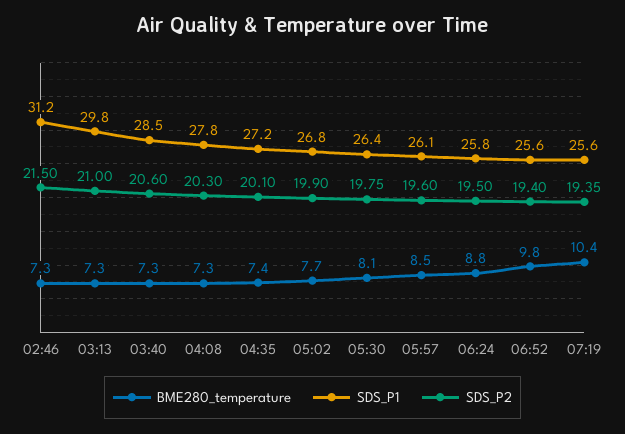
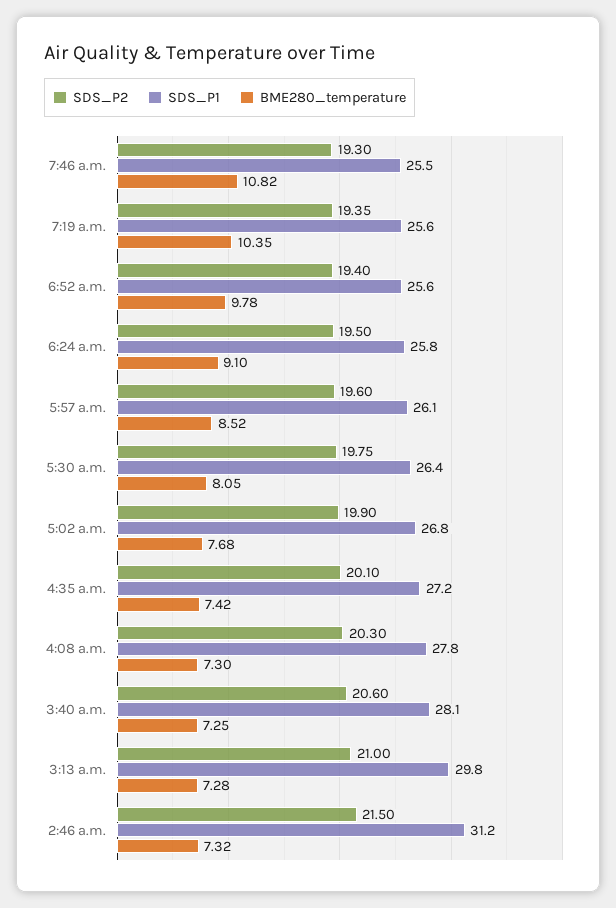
SDS_P1, 03:40: 28.5 -> 28.1
BME280_temperature, 06:24: 8.8 -> 9.1
SDS_P2, 7:46 a.m.: none -> 19.3
SDS_P1, 7:46 a.m.: none -> 25.5
BME280_temperature, 7:46 a.m.: none -> 10.82

